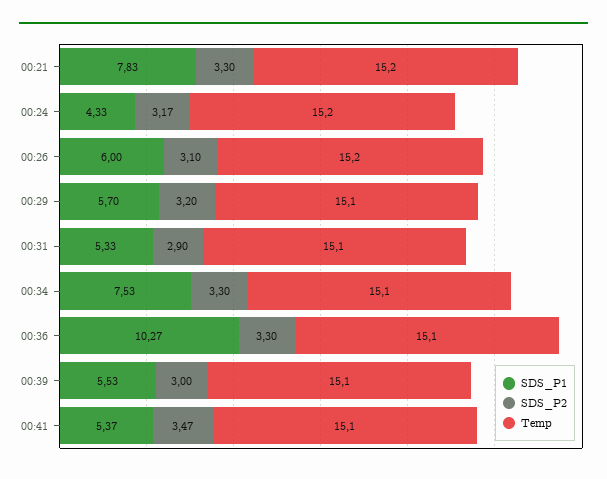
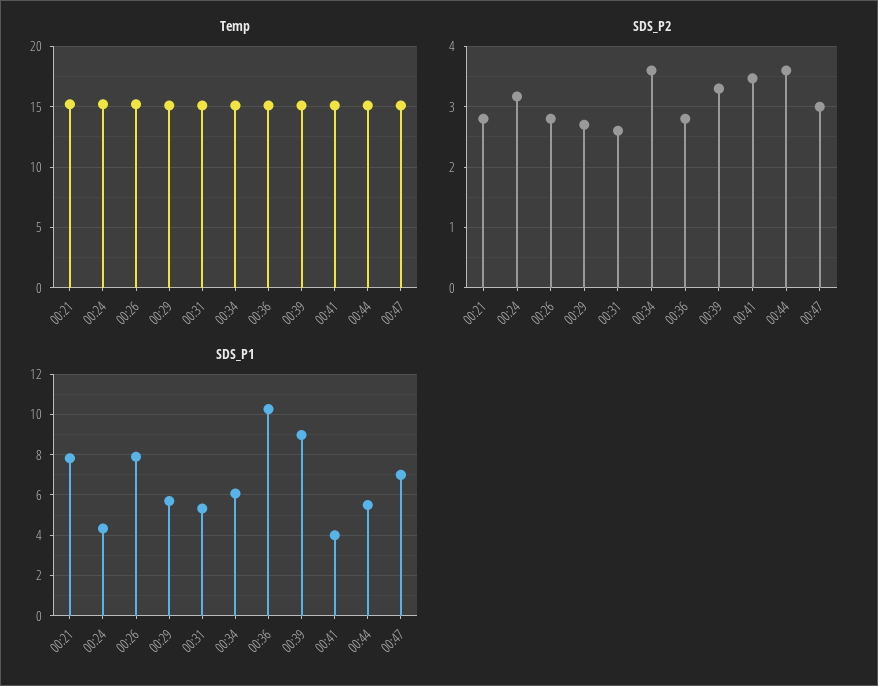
SDS_P2, 00:21: 3.3 -> 2.8
SDS_P1, 00:26: 6 -> 8
SDS_P2, 00:26: 3.1 -> 2.8
SDS_P2, 00:29: 3.2 -> 2.7
SDS_P2, 00:31: 2.9 -> 2.6
SDS_P1, 00:34: 7.53 -> 6
SDS_P2, 00:34: 3.3 -> 3.6
SDS_P2, 00:36: 3.3 -> 2.8
SDS_P1, 00:39: 5.53 -> 9
SDS_P2, 00:39: 3 -> 3.3
SDS_P1, 00:41: 5.37 -> 4
Temp, 00:44: none -> 15
Temp, 00:47: none -> 15
SDS_P2, 00:44: none -> 3.6
SDS_P2, 00:47: none -> 3
SDS_P1, 00:44: none -> 5.5
SDS_P1, 00:47: none -> 7

